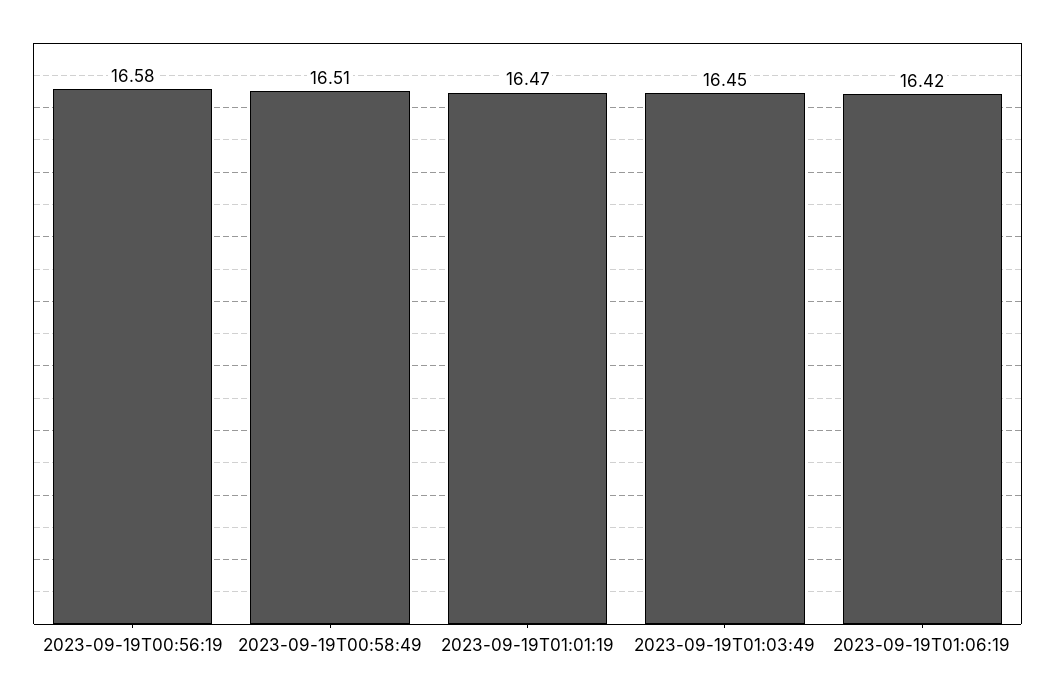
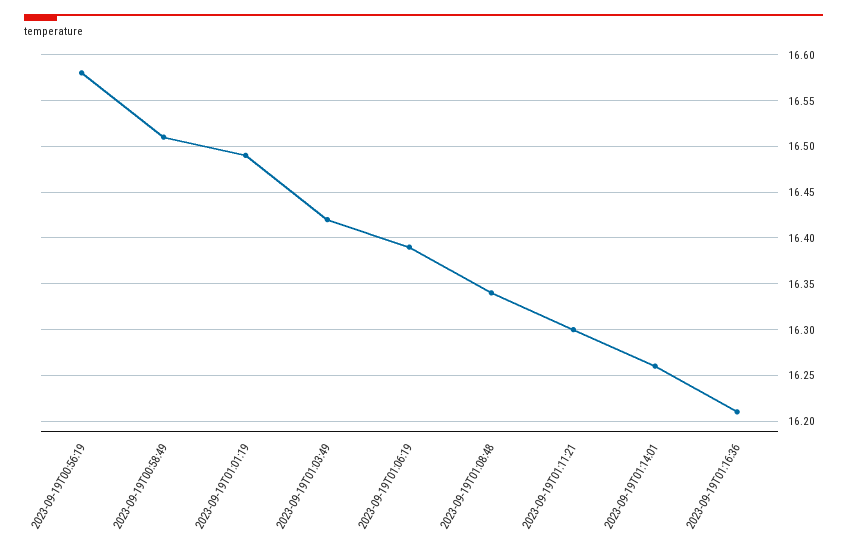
2023-09-19T01:01:19: 16.47 -> 16.49
2023-09-19T01:03:49: 16.45 -> 16.42
2023-09-19T01:06:19: 16.42 -> 16.39
2023-09-19T01:08:48: none -> 16.34
2023-09-19T01:11:21: none -> 16.3
2023-09-19T01:14:01: none -> 16.26
2023-09-19T01:16:36: none -> 16.21

